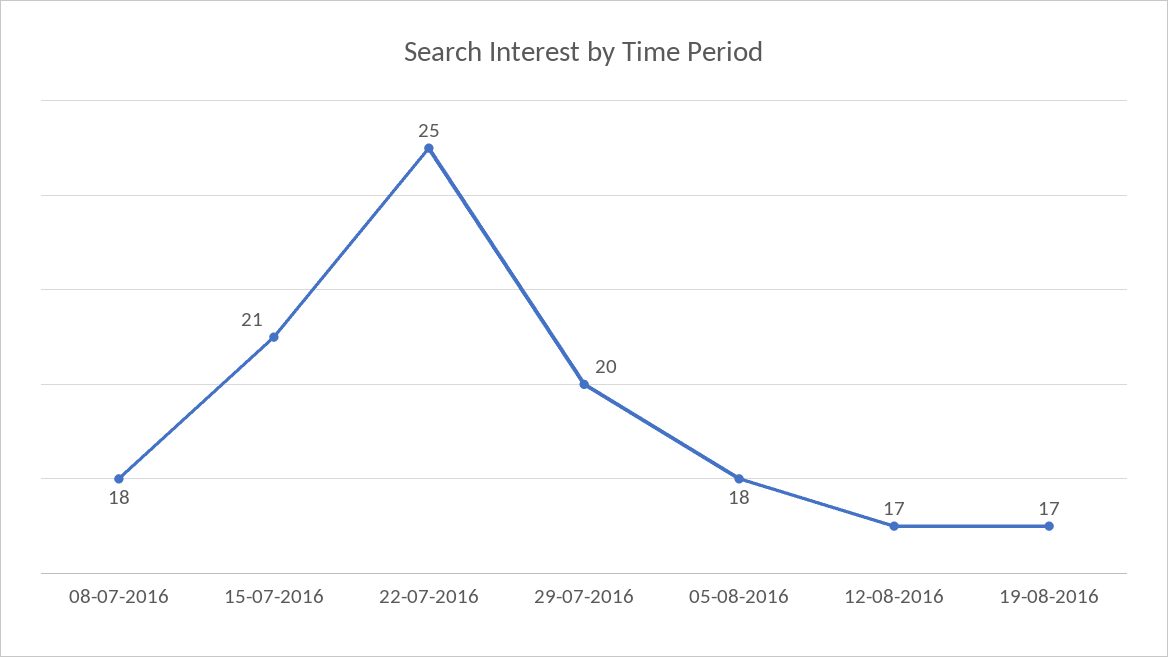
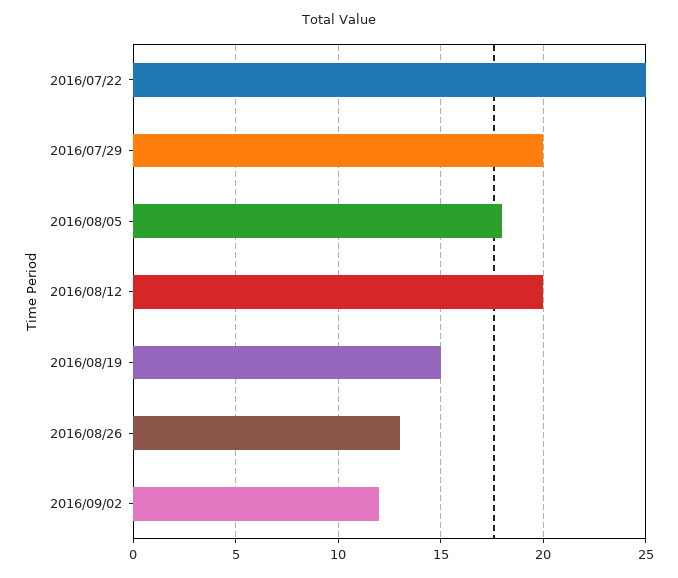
08-07-2016: 18 -> none
15-07-2016: 21 -> none
12-08-2016: 17 -> 20
19-08-2016: 17 -> 15
2016/08/26: none -> 13
2016/09/02: none -> 12

